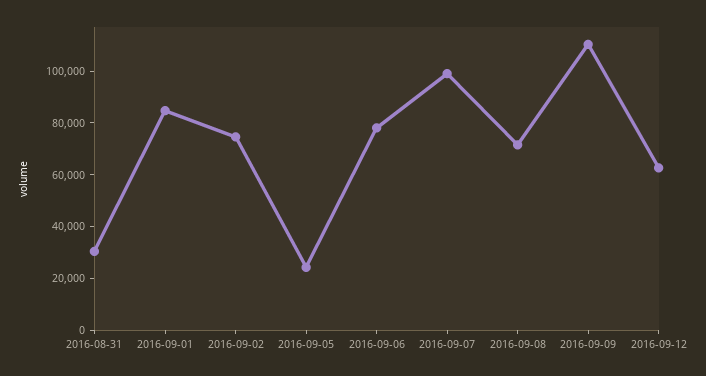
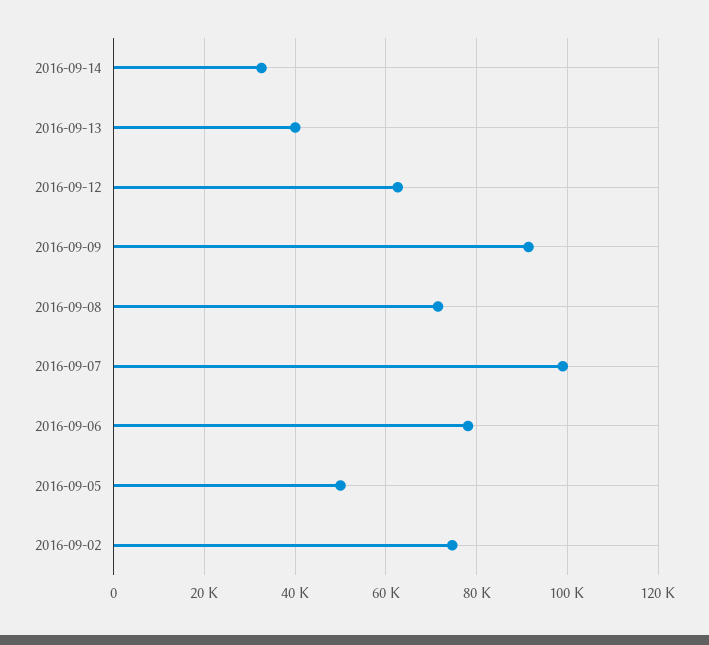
2016-08-31: 30000 -> none
2016-09-01: 85000 -> none
2016-09-05: 25000 -> 50000
2016-09-09: 110000 -> 92000
2016-09-14: none -> 32000
2016-09-13: none -> 40000

